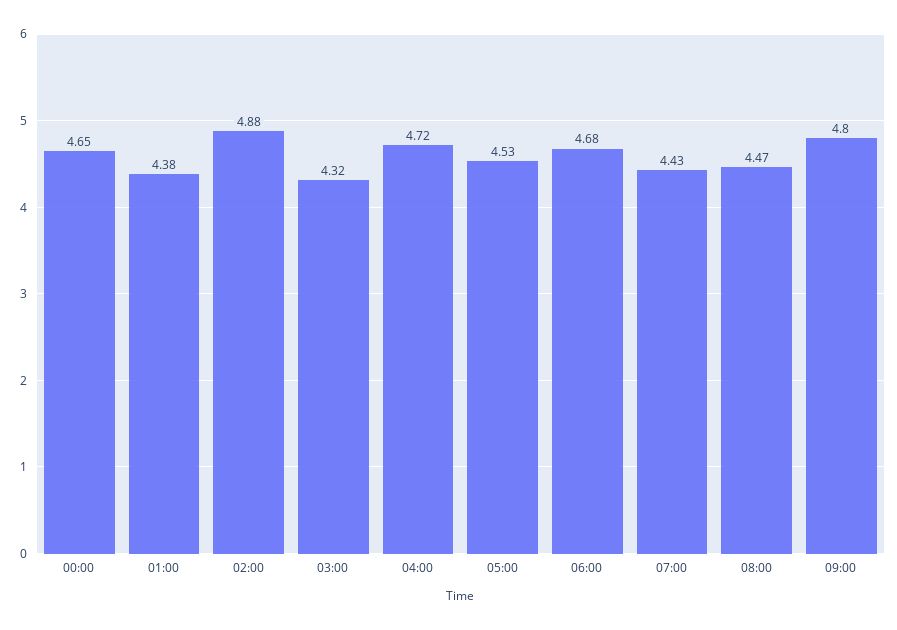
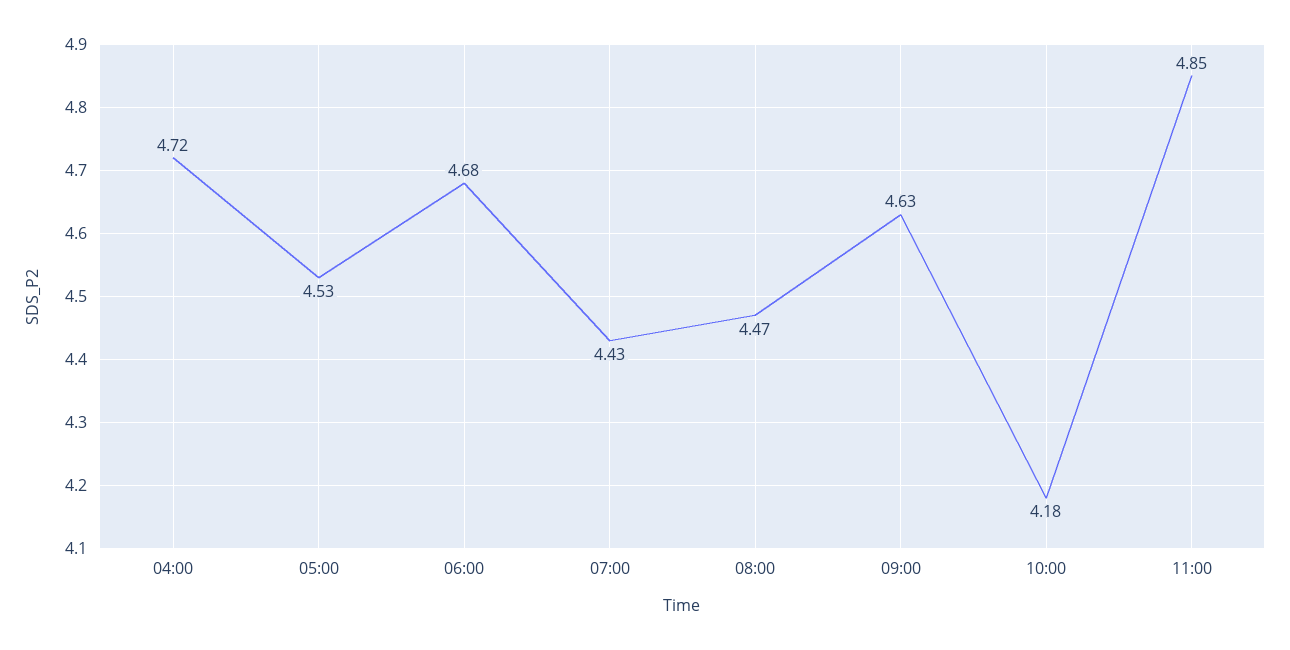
00:00: 4.65 -> none
01:00: 4.38 -> none
02:00: 4.88 -> none
03:00: 4.32 -> none
09:00: 4.8 -> 4.63
10:00: none -> 4.18
11:00: none -> 4.85

